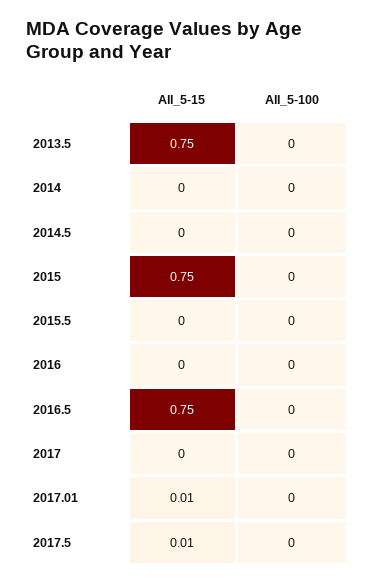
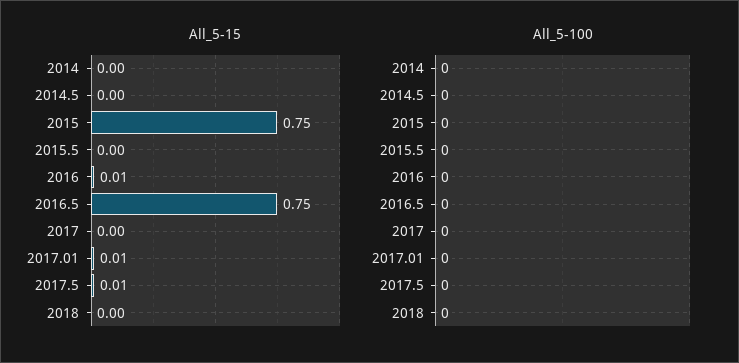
All_5-15, 2013.5: 0.75 -> none
All_5-100, 2013.5: 0 -> none
All_5-15, 2016: 0 -> 0.01
All_5-15, 2018: none -> 0
All_5-100, 2018: none -> 0

